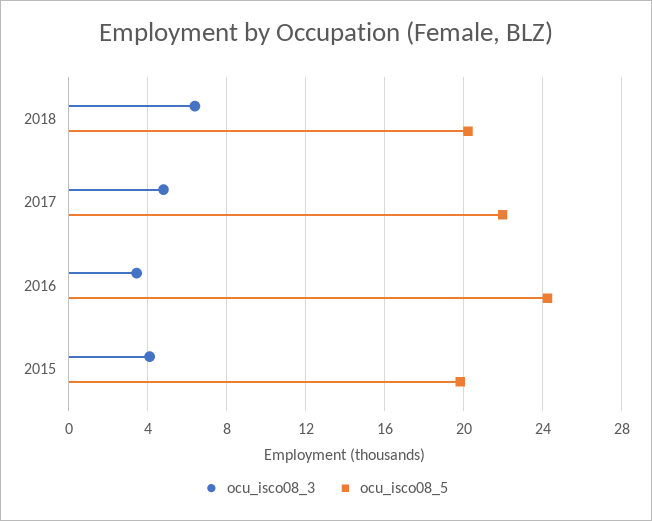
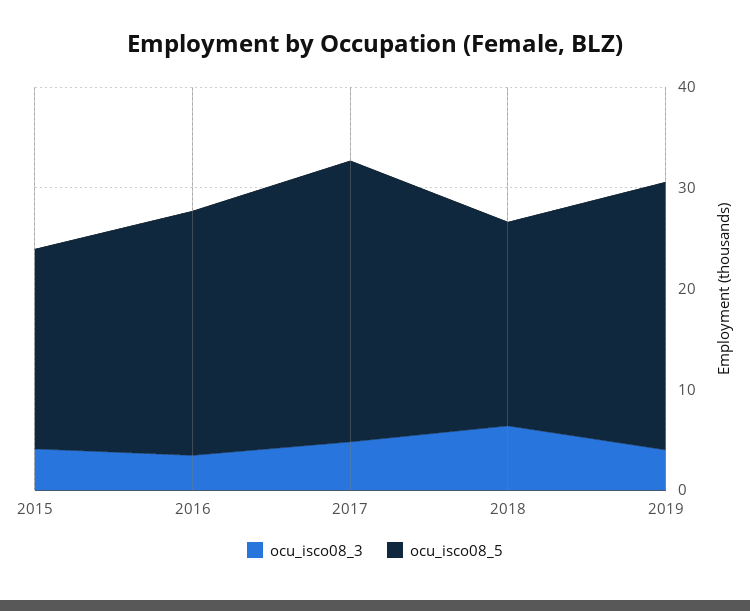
ocu_isco08_5, 2017: 22 -> 28
ocu_isco08_3, 2019: none -> 4
ocu_isco08_5, 2019: none -> 26

